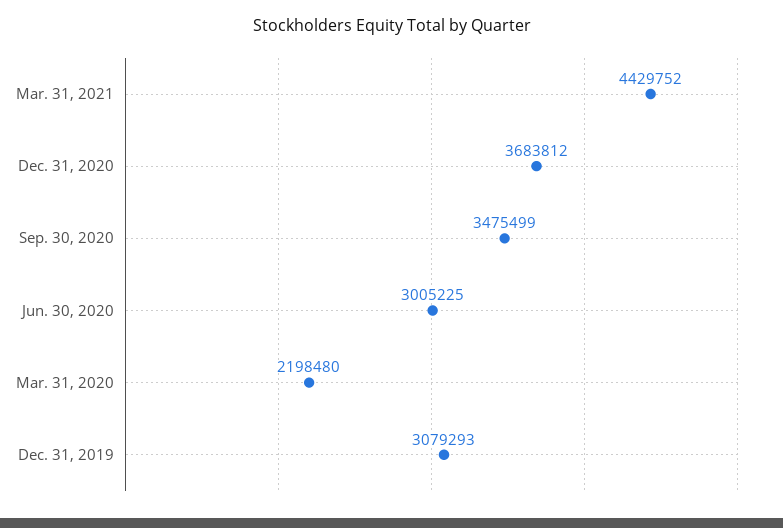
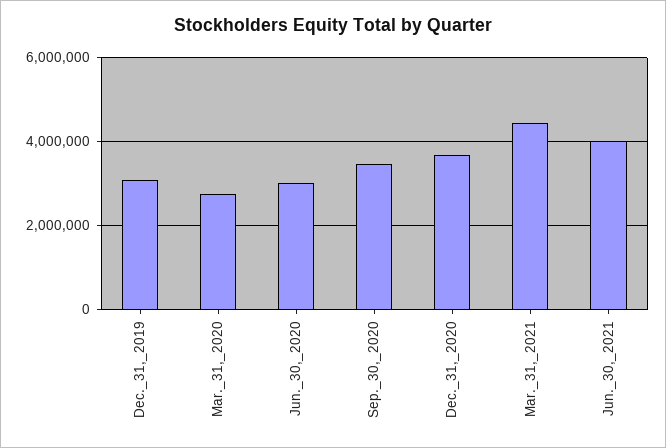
Mar. 31, 2020: 2198480 -> 2800000
Jun._30,_2021: none -> 4000000

